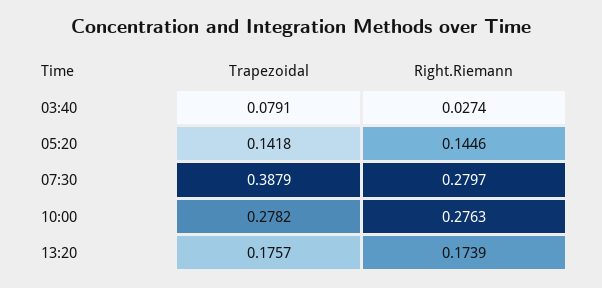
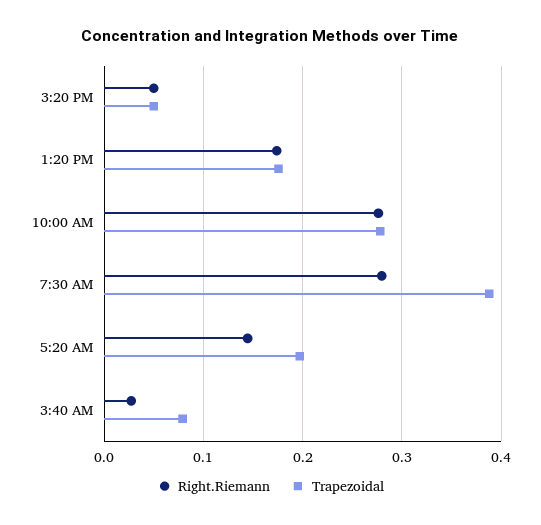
Trapezoidal, 05:20: 0.1418 -> 0.2
Right.Riemann, 3:20 PM: none -> 0.05
Trapezoidal, 3:20 PM: none -> 0.05

